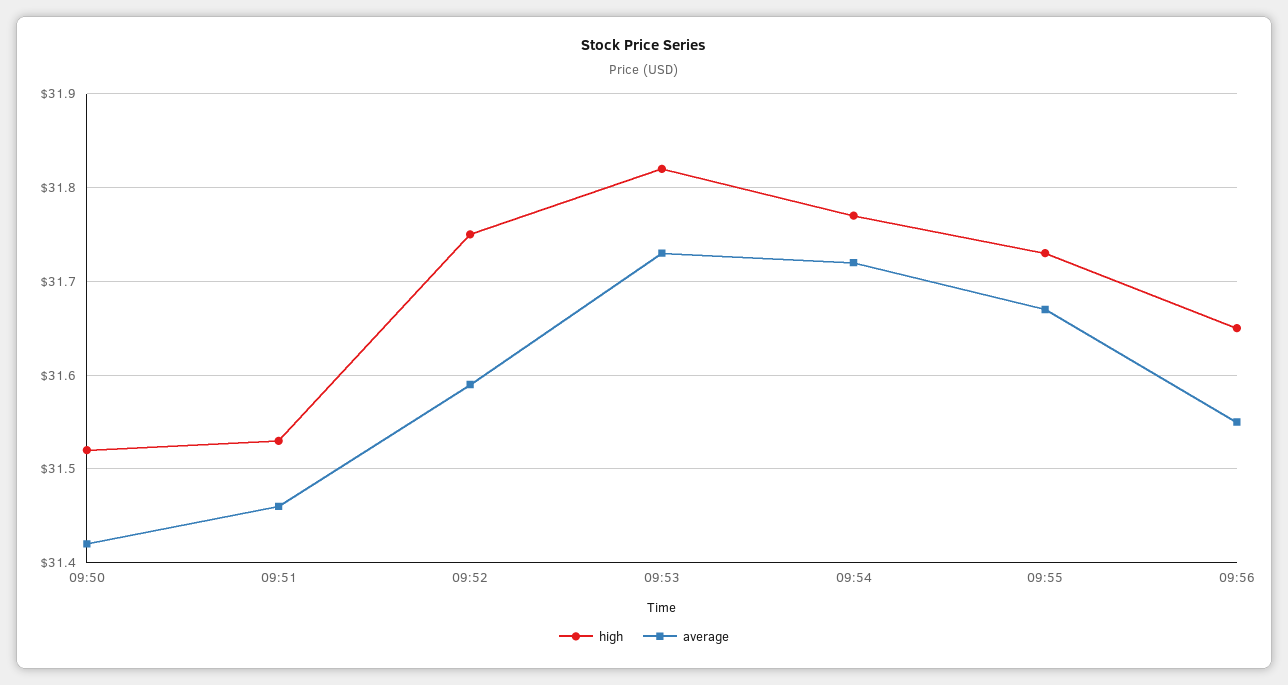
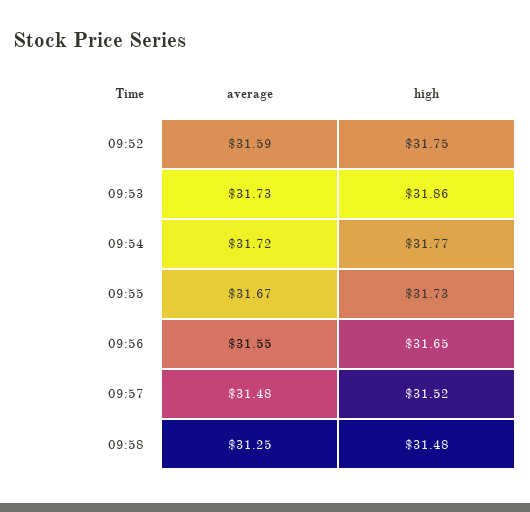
high, 09:50: 31.52 -> none
average, 09:50: 31.42 -> none
high, 09:51: 31.53 -> none
average, 09:51: 31.46 -> none
high, 09:53: 31.82 -> 31.86
average, 09:57: none -> 31.48
high, 09:57: none -> 31.52
average, 09:58: none -> 31.25
high, 09:58: none -> 31.48

